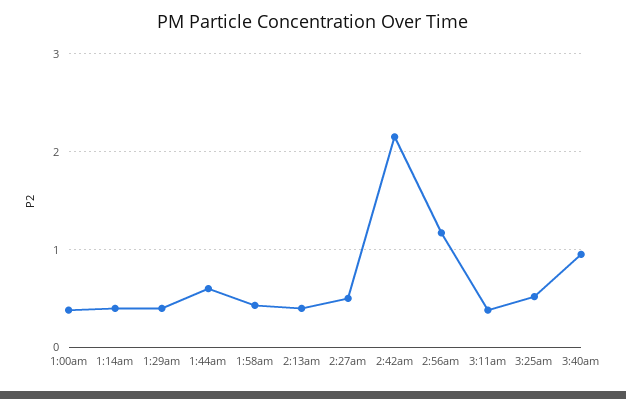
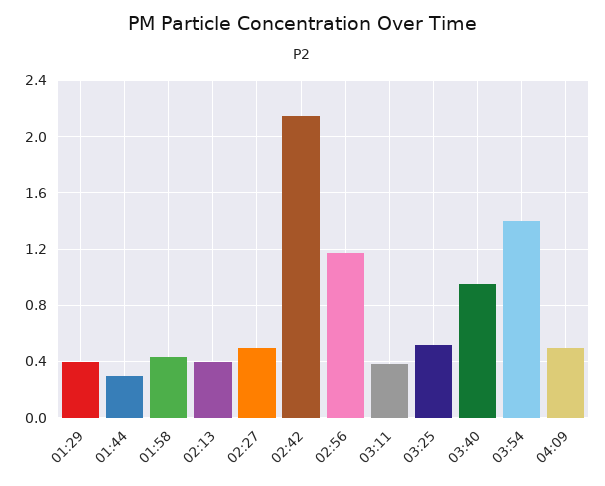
1:00am: 0.4 -> none
1:14am: 0.4 -> none
1:44am: 0.6 -> 0.3
03:54: none -> 1.4
04:09: none -> 0.5

